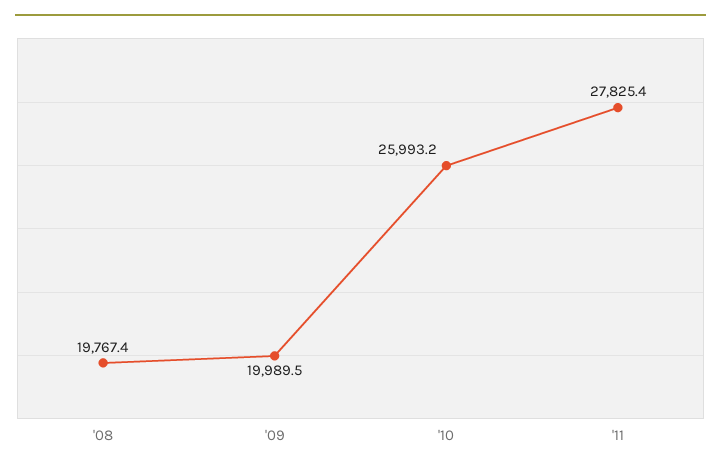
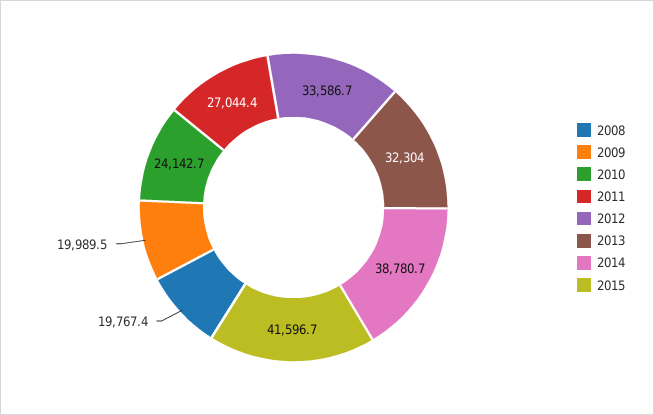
'10: 25993.2 -> 24142.7
'11: 27825.4 -> 27044.4
2012: none -> 33586.7
2013: none -> 32304
2014: none -> 38780.7
2015: none -> 41596.7

